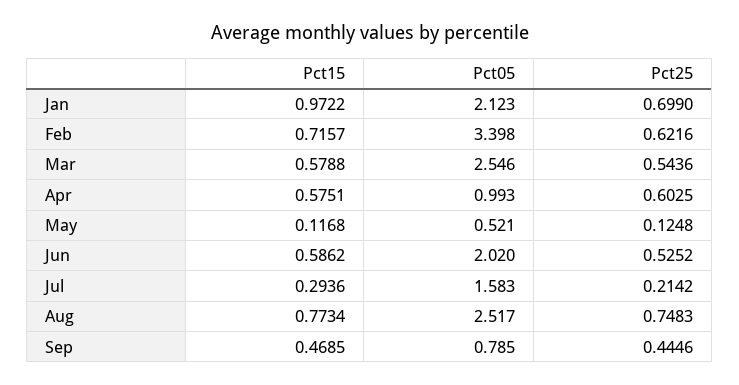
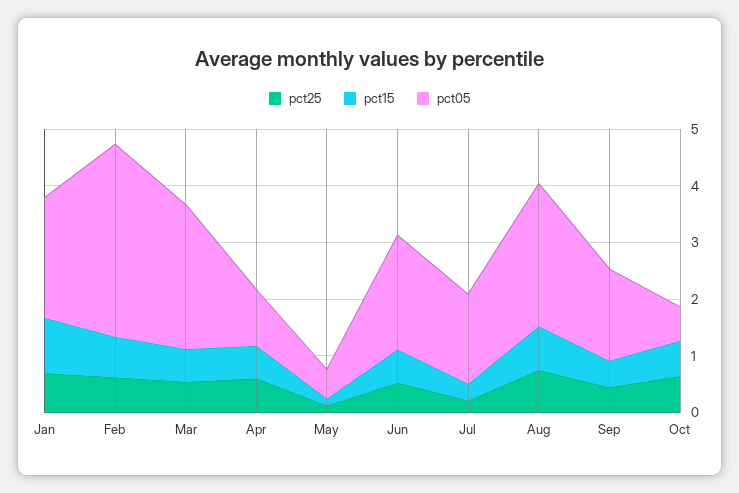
Pct05, Sep: 0.785 -> 1.6
Pct25, Oct: none -> 0.6
Pct15, Oct: none -> 0.6
Pct05, Oct: none -> 0.6

